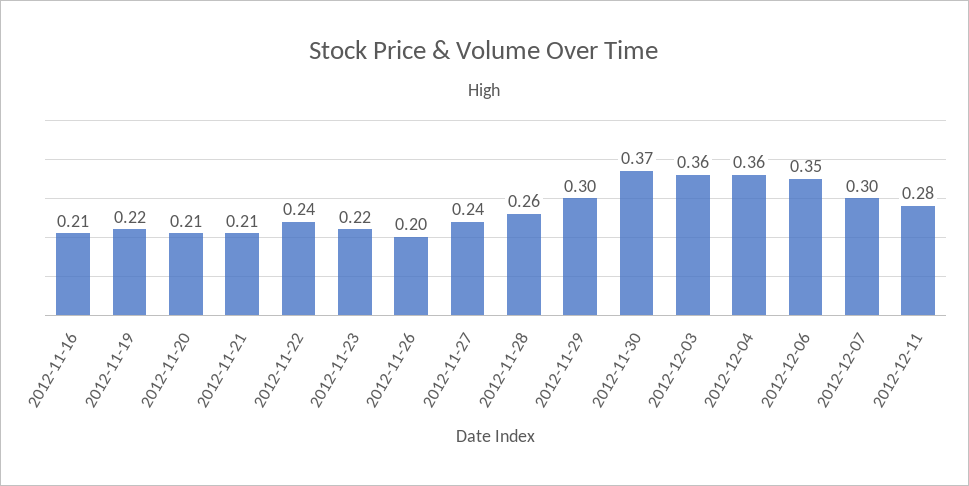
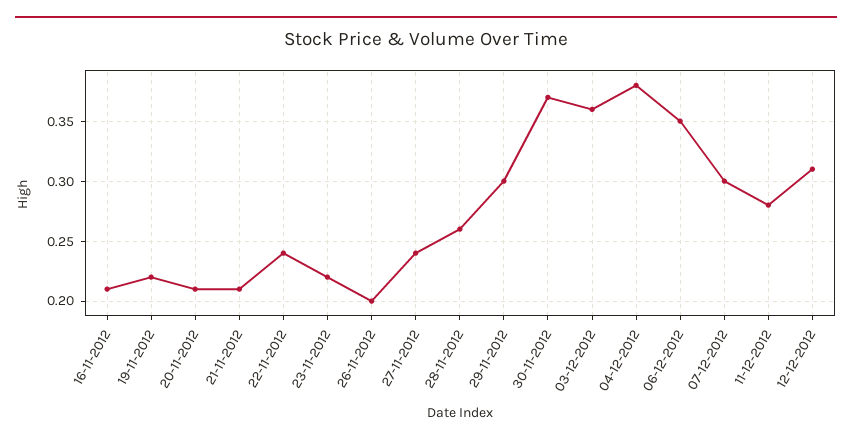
2012-12-04: 0.36 -> 0.38
12-12-2012: none -> 0.31

